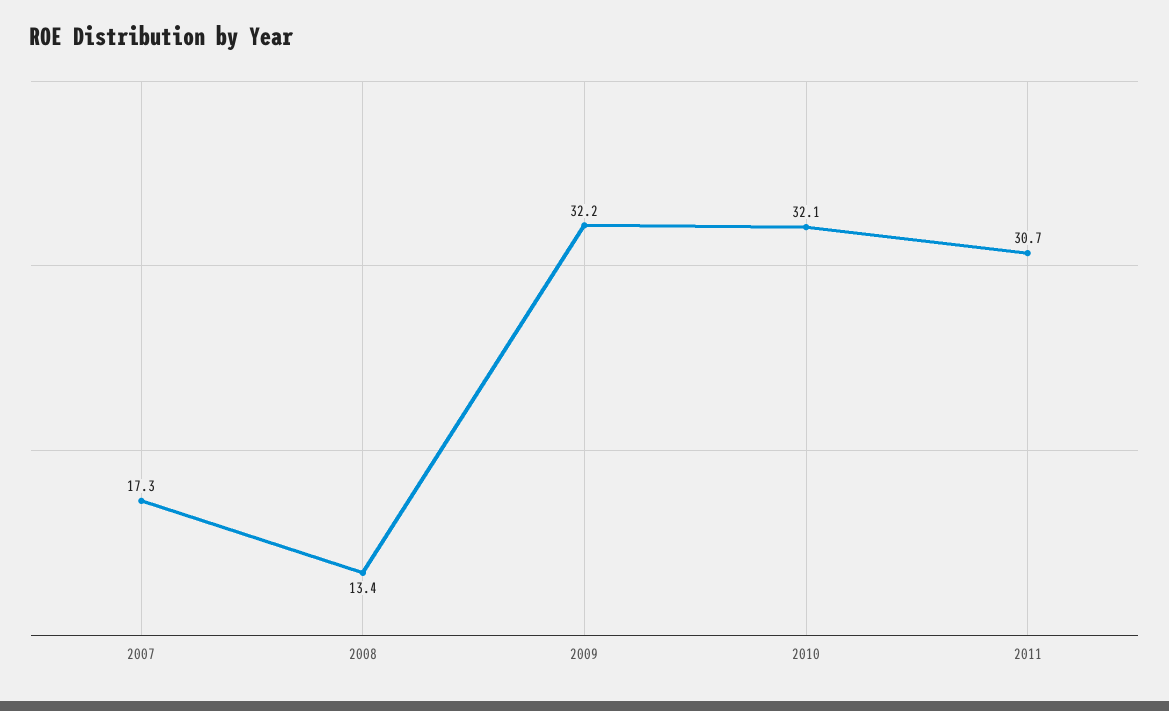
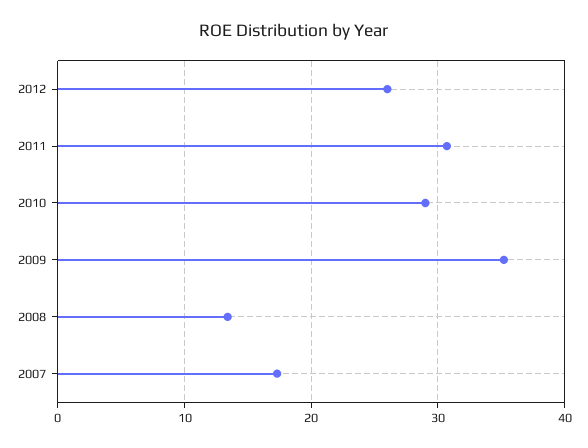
2009: 32.2 -> 35
2010: 32.1 -> 29
2012: none -> 26

